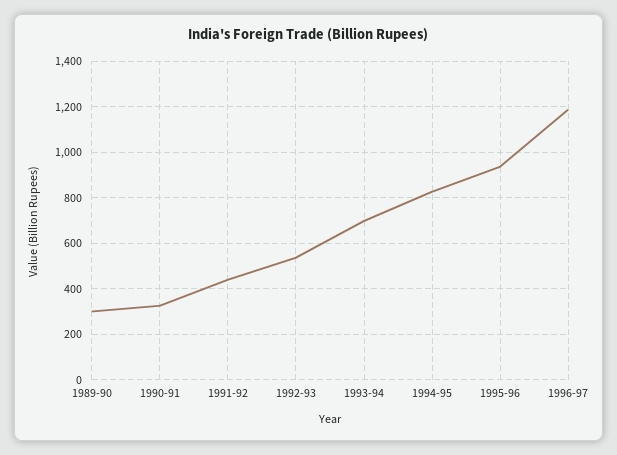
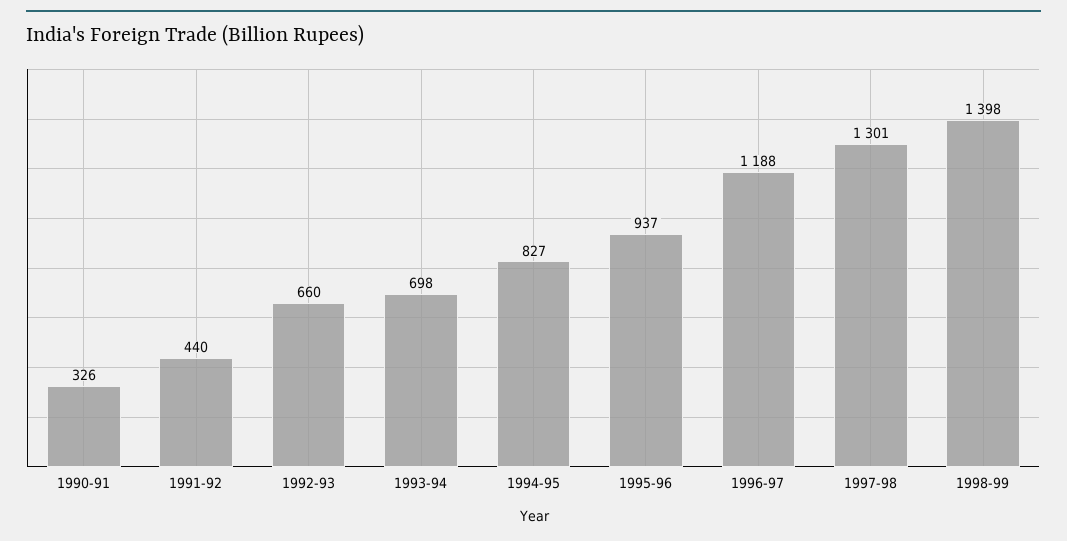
1989-90: 300 -> none
1992-93: 550 -> 660
1997-98: none -> 1301
1998-99: none -> 1398

